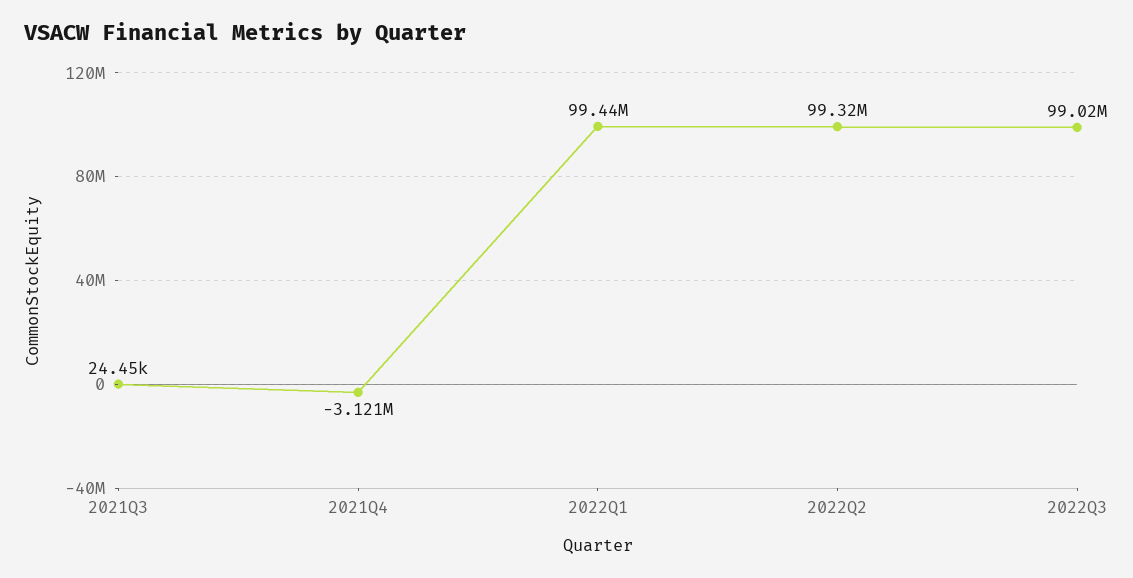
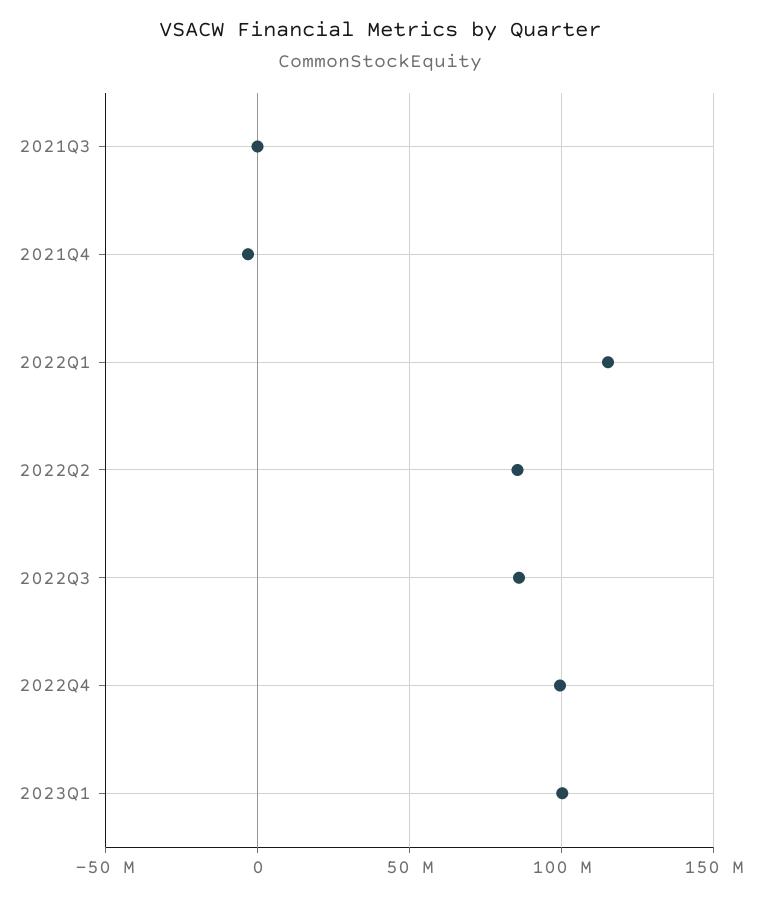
2022Q1: 99440000 -> 115000000
2022Q2: 99320000 -> 85000000
2022Q3: 99020000 -> 85000000
2022Q4: none -> 100000000
2023Q1: none -> 100000000

